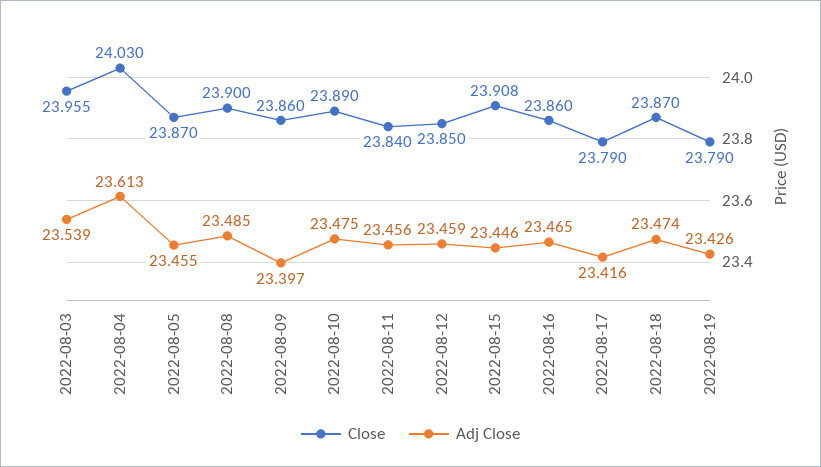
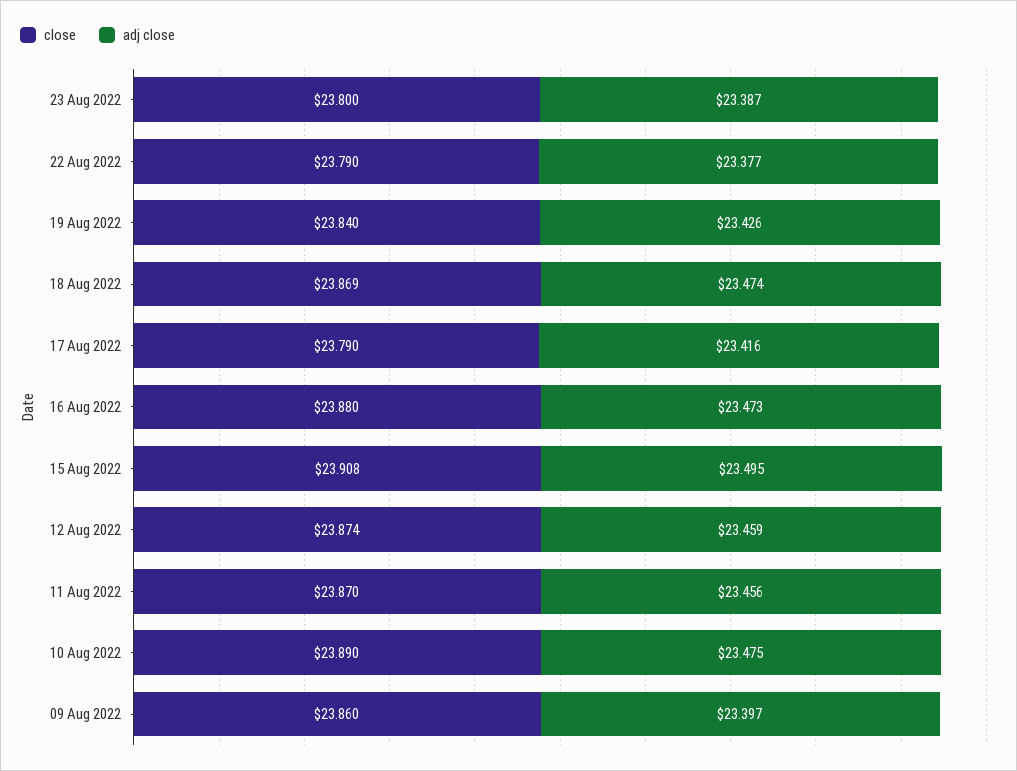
Close, 2022-08-03: 23.955 -> none
Adj Close, 2022-08-03: 23.539 -> none
Close, 2022-08-04: 24.03 -> none
Adj Close, 2022-08-04: 23.613 -> none
Close, 2022-08-05: 23.87 -> none
Adj Close, 2022-08-05: 23.455 -> none
Close, 2022-08-08: 23.9 -> none
Adj Close, 2022-08-08: 23.485 -> none
Close, 2022-08-11: 23.84 -> 23.87
Close, 2022-08-12: 23.85 -> 23.874
Adj Close, 2022-08-15: 23.446 -> 23.495
Close, 2022-08-16: 23.86 -> 23.88
Adj Close, 2022-08-16: 23.465 -> 23.473
Close, 2022-08-18: 23.87 -> 23.869
Close, 2022-08-19: 23.79 -> 23.84
Close, 23 Aug 2022: none -> 23.8
Adj Close, 23 Aug 2022: none -> 23.387
Close, 22 Aug 2022: none -> 23.79
Adj Close, 22 Aug 2022: none -> 23.377

